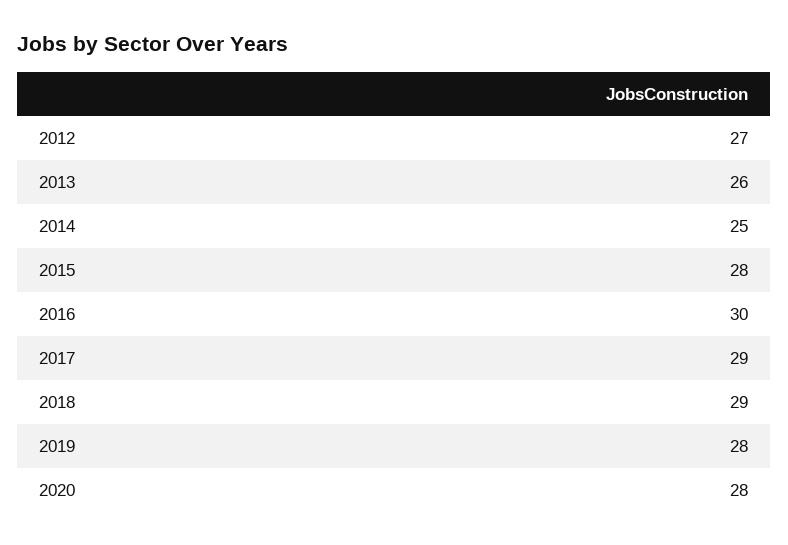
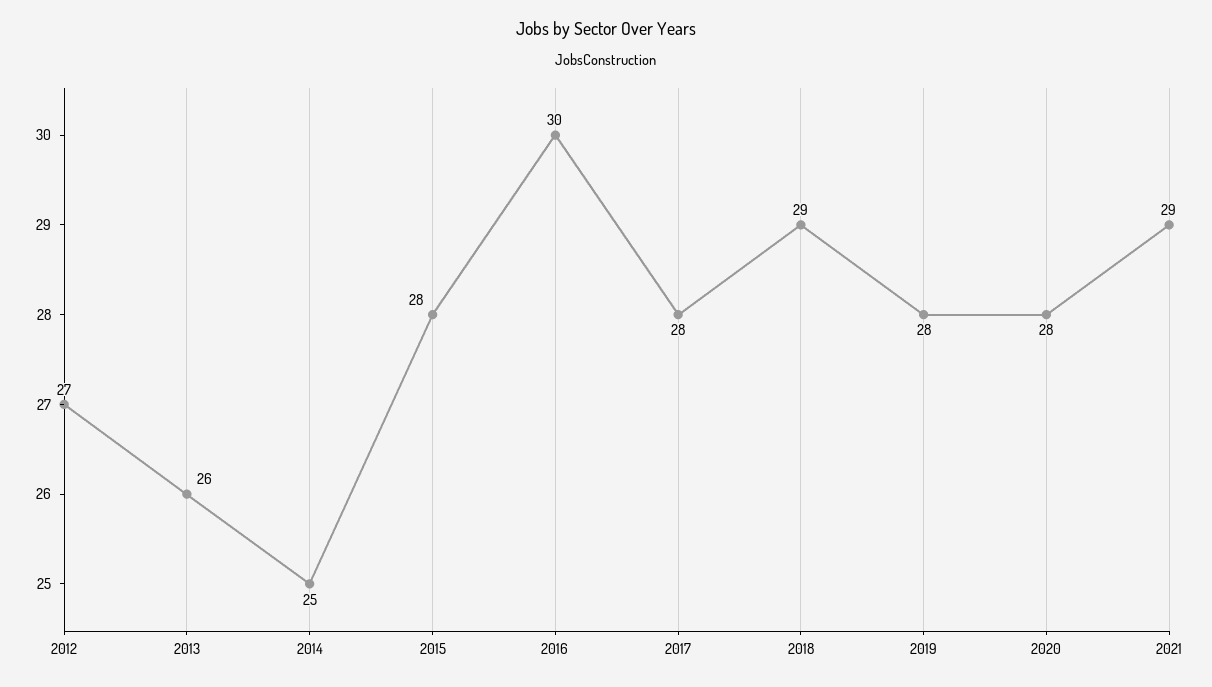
2017: 29 -> 28
2021: none -> 29

